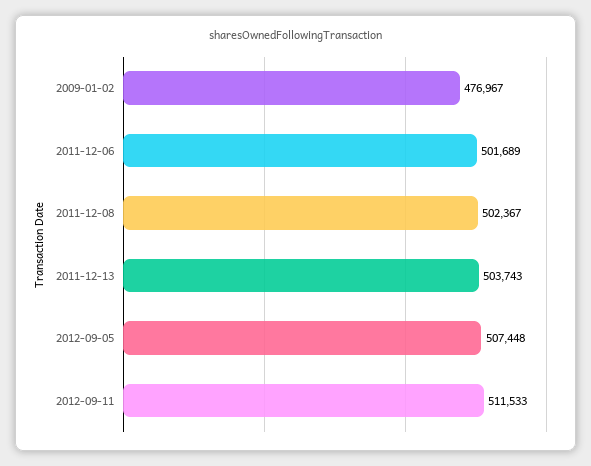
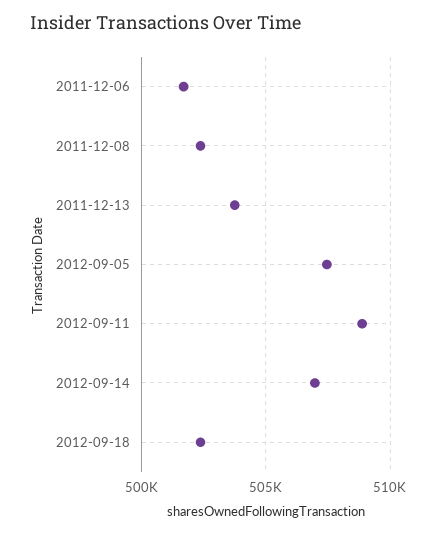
2009-01-02: 476967 -> none
2012-09-11: 511533 -> 509000
2012-09-14: none -> 507000
2012-09-18: none -> 502500

